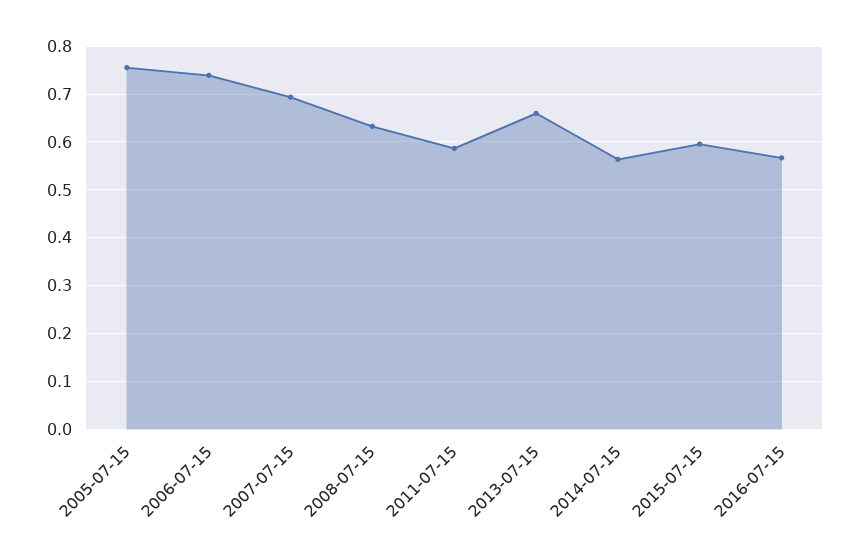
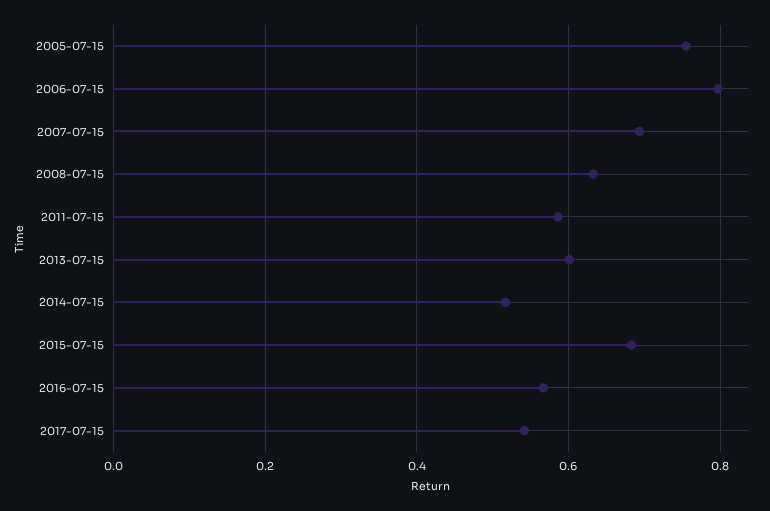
2006-07-15: 0.74 -> 0.8
2013-07-15: 0.66 -> 0.6
2014-07-15: 0.56 -> 0.52
2015-07-15: 0.6 -> 0.68
2017-07-15: none -> 0.54

